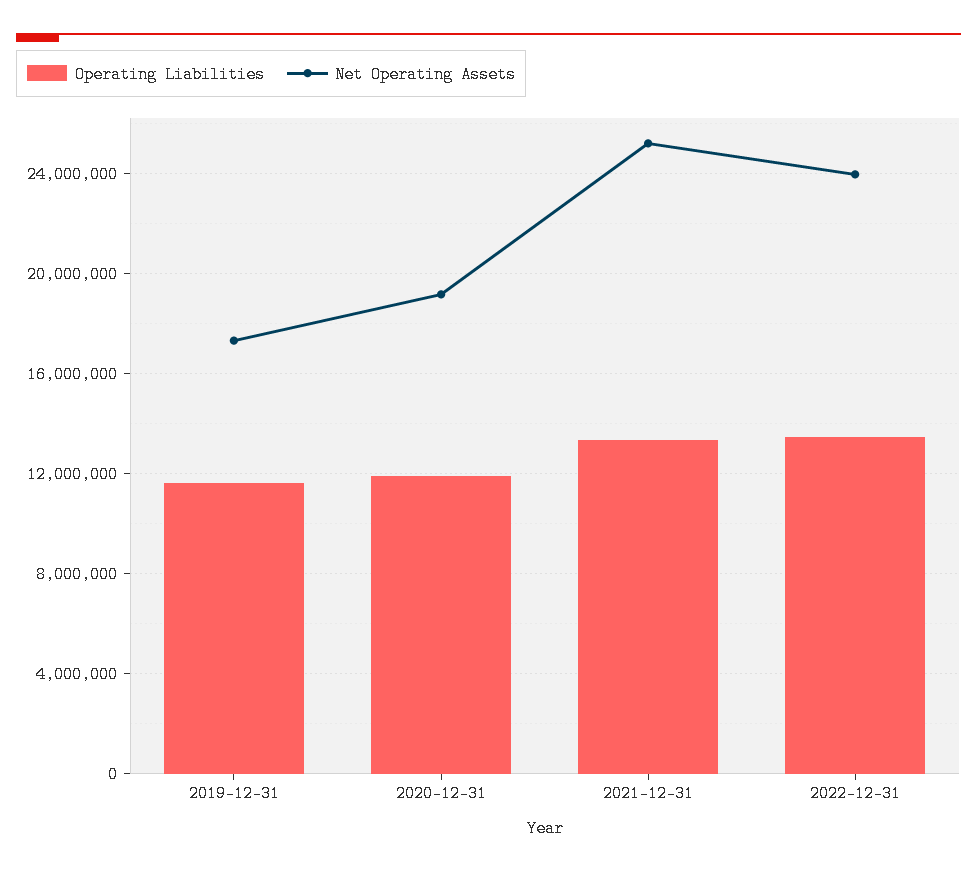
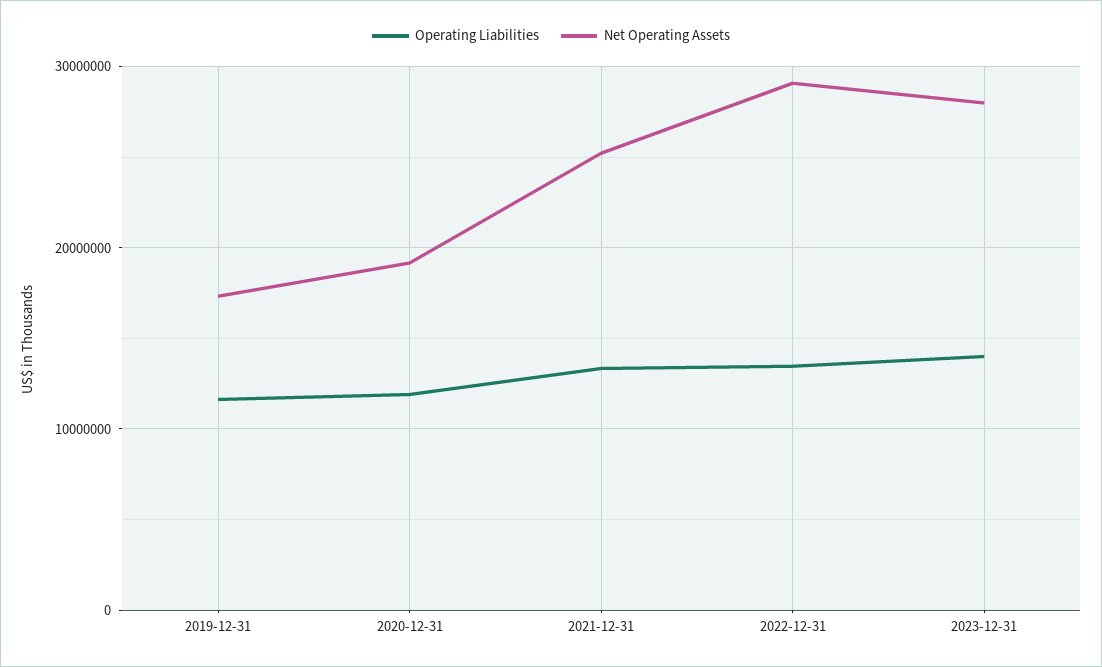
Net Operating Assets, 2022-12-31: 24000000 -> 29000000
Operating Liabilities, 2023-12-31: none -> 14000000
Net Operating Assets, 2023-12-31: none -> 28000000

